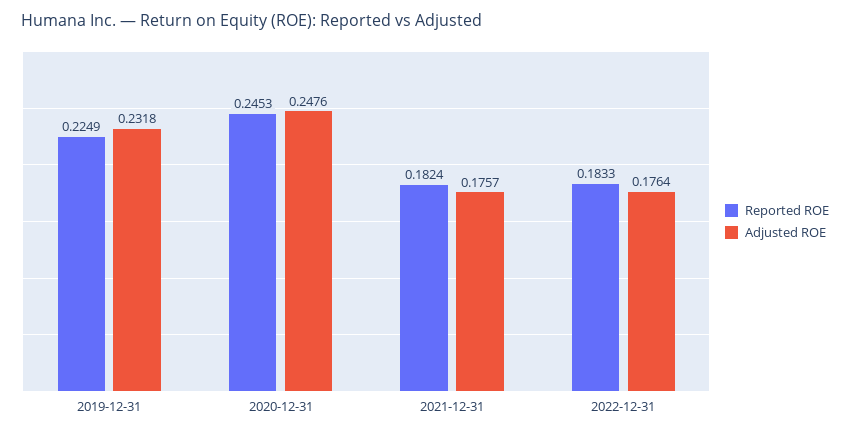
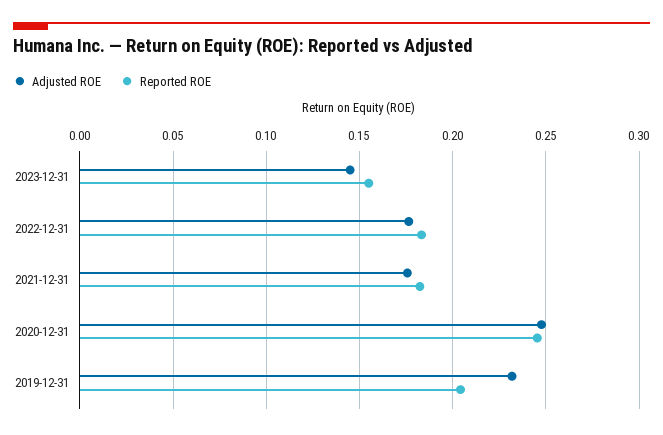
Reported ROE, 2019-12-31: 0.2249 -> 0.205
Adjusted ROE, 2023-12-31: none -> 0.145
Reported ROE, 2023-12-31: none -> 0.155

